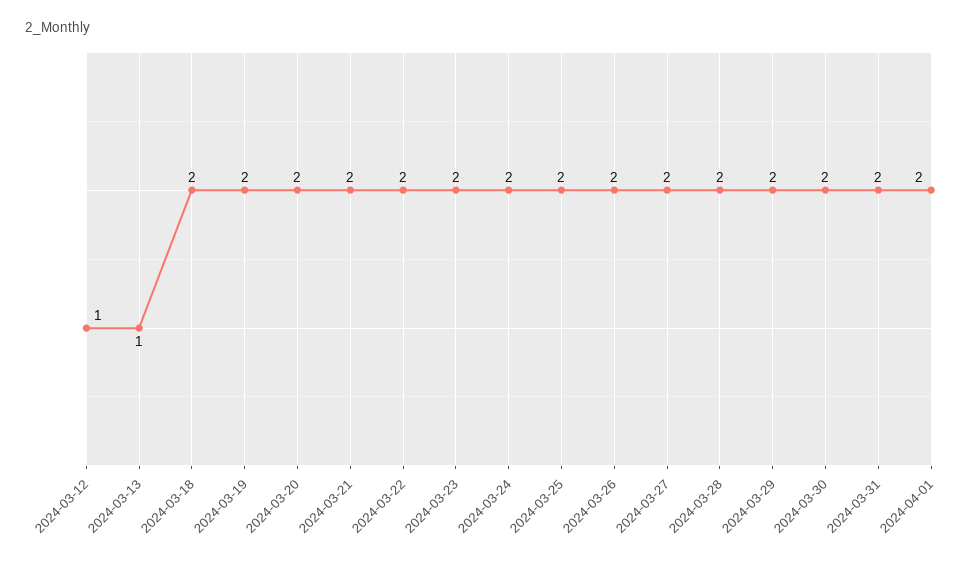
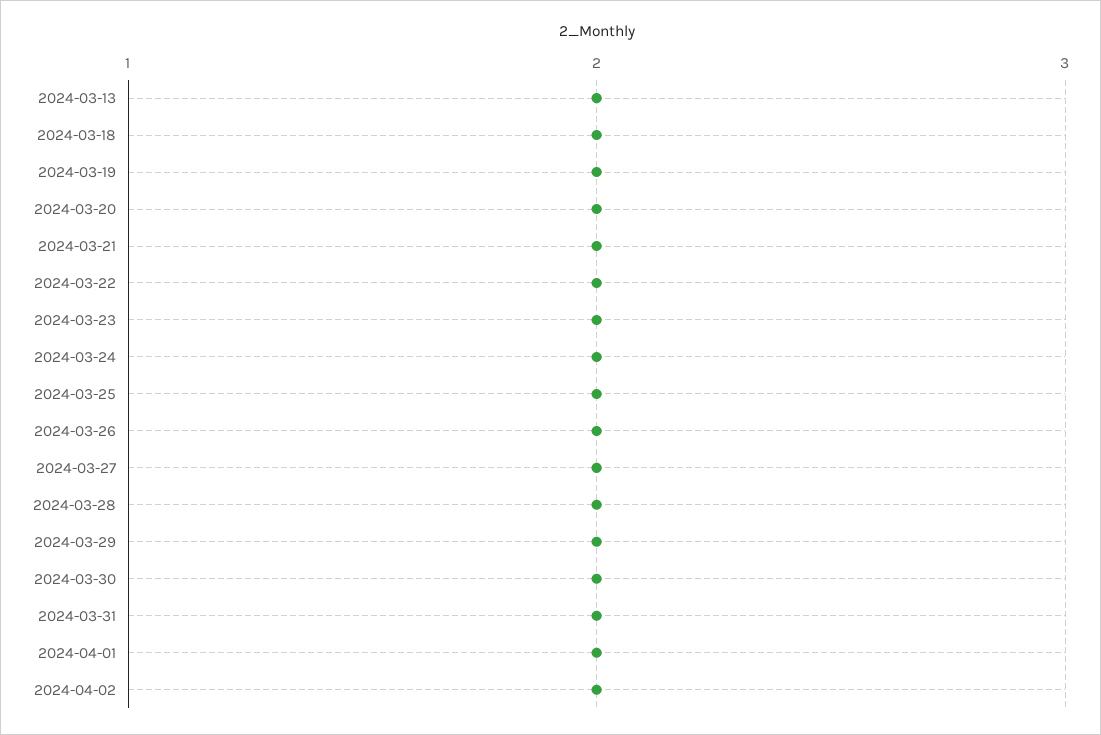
2024-03-12: 1 -> none
2024-03-13: 1 -> 2
2024-04-02: none -> 2

